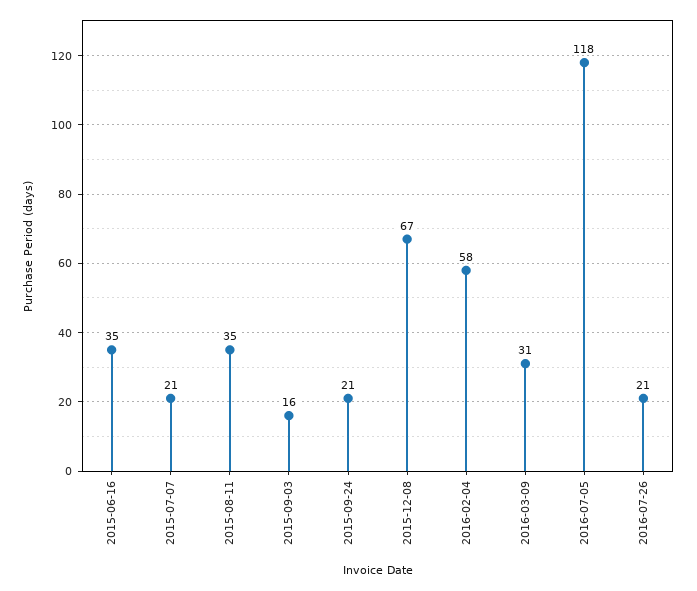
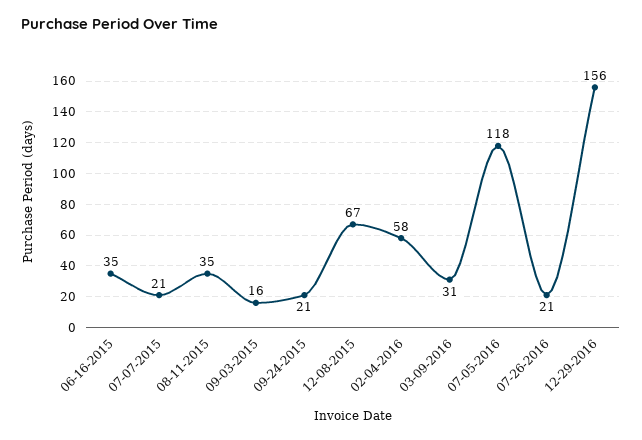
12-29-2016: none -> 156

